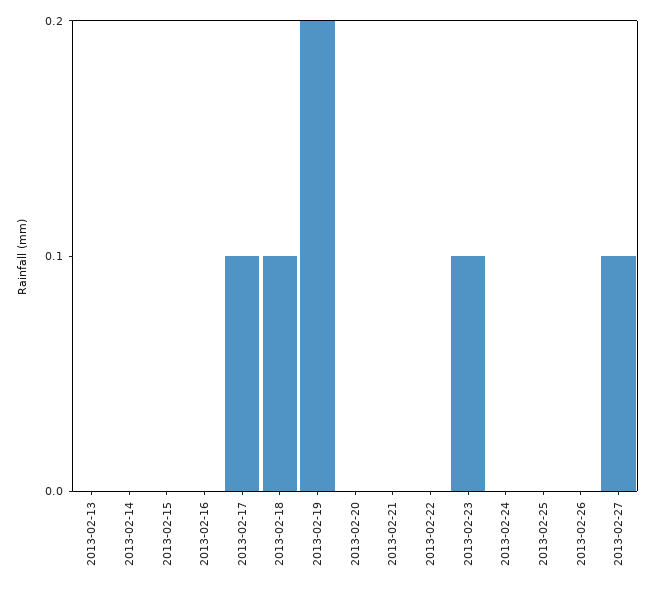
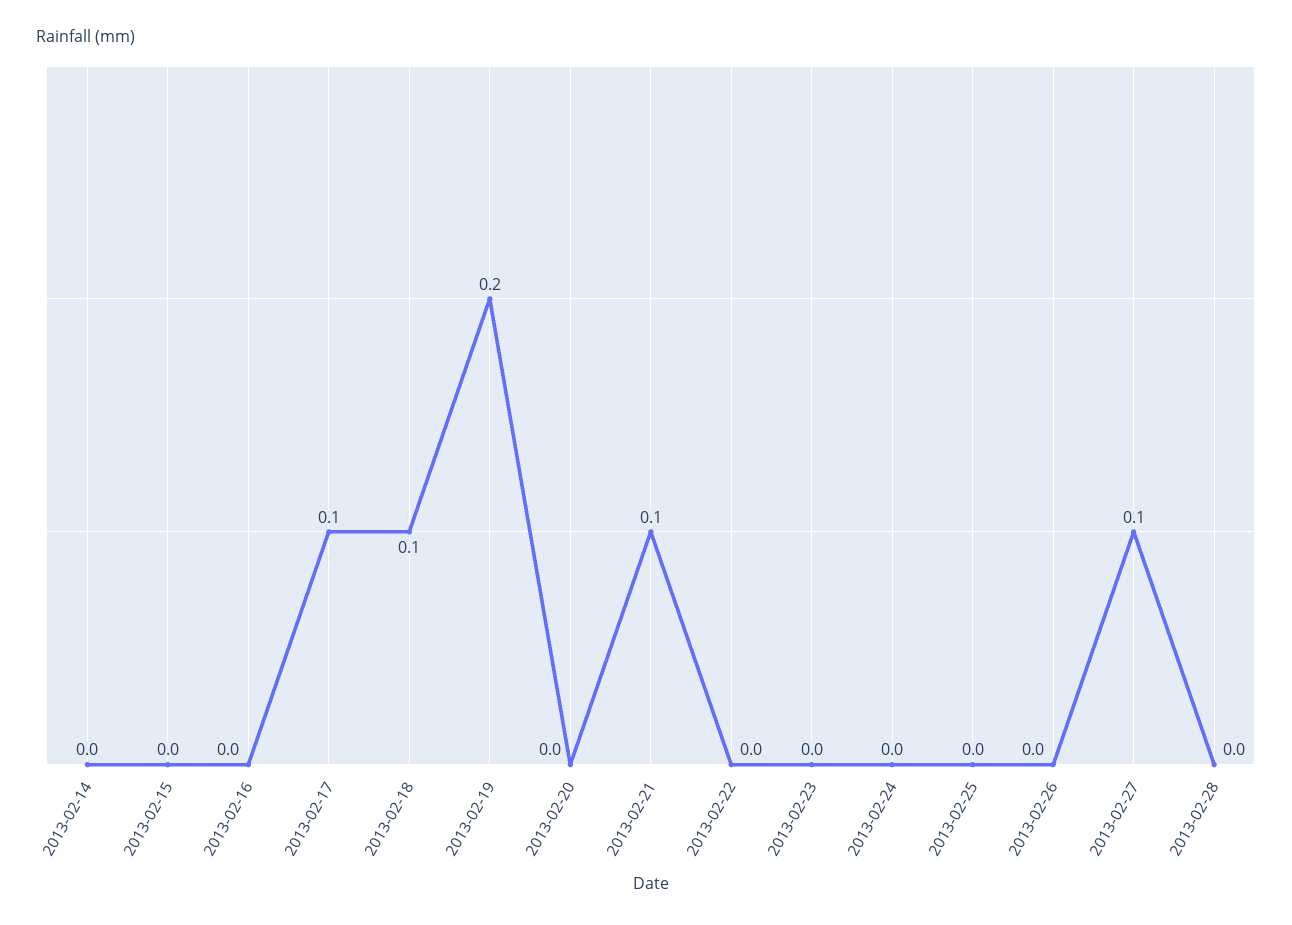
2013-02-13: 0 -> none
2013-02-21: 0 -> 0.1
2013-02-23: 0.1 -> 0
2013-02-28: none -> 0

